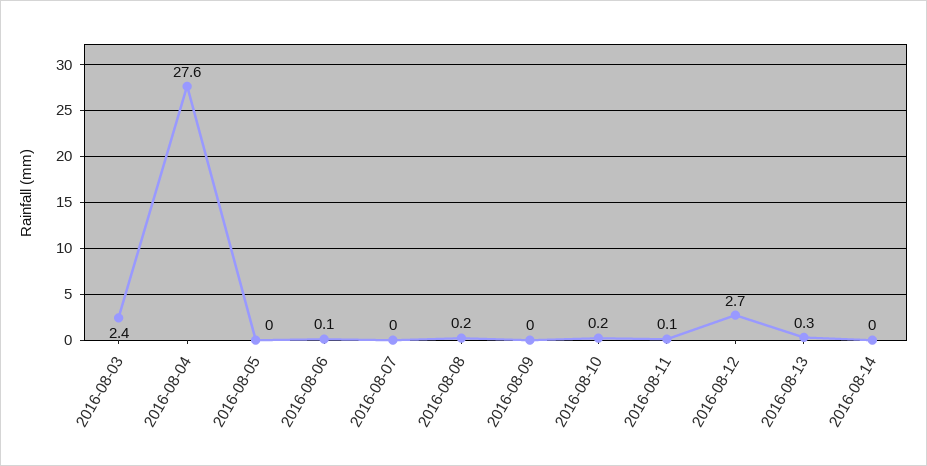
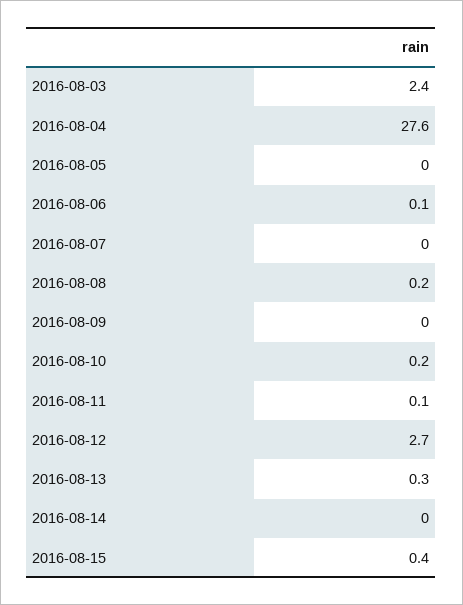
2016-08-15: none -> 0.4

